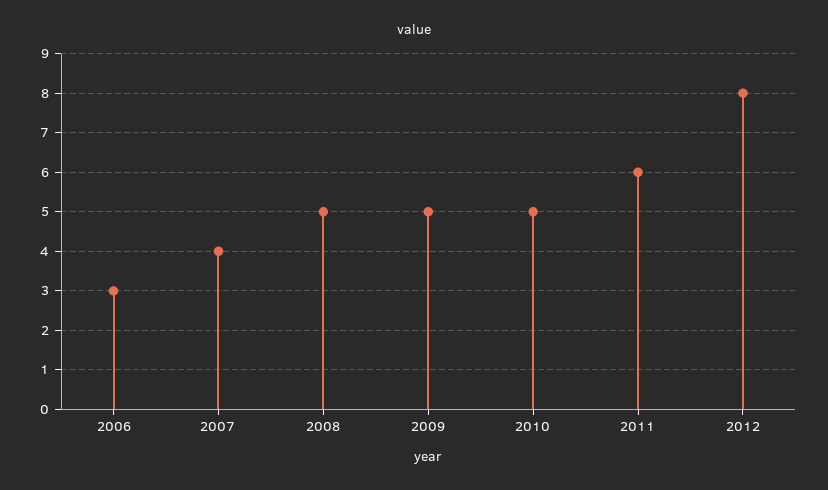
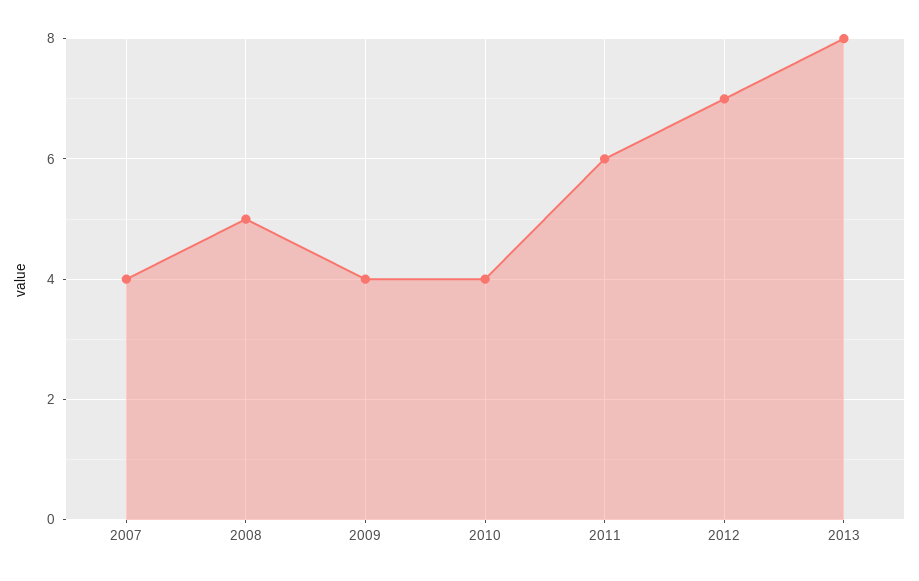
2006: 3 -> none
2009: 5 -> 4
2010: 5 -> 4
2012: 8 -> 7
2013: none -> 8

